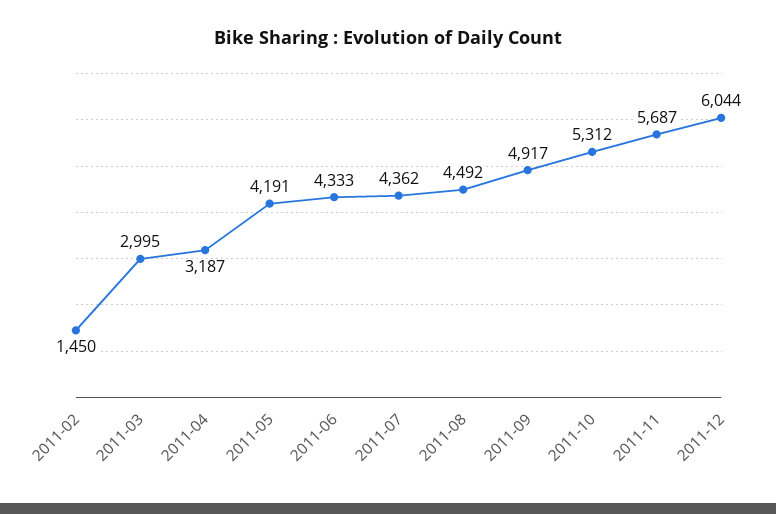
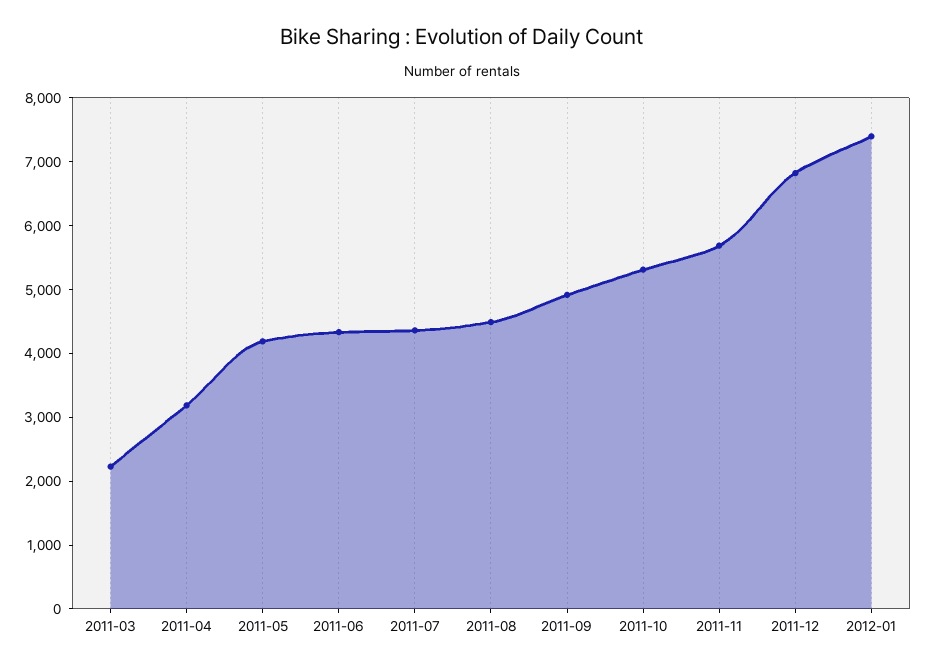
2011-02: 1450 -> none
2011-03: 2995 -> 2200
2011-12: 6044 -> 6800
2012-01: none -> 7400

